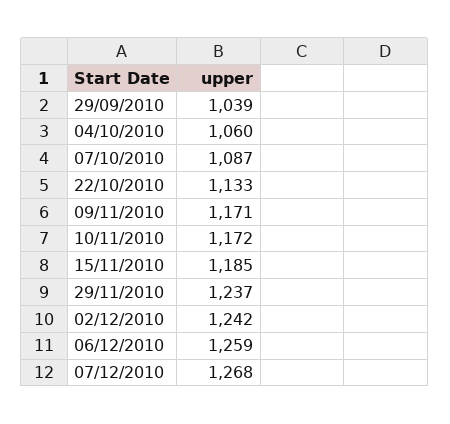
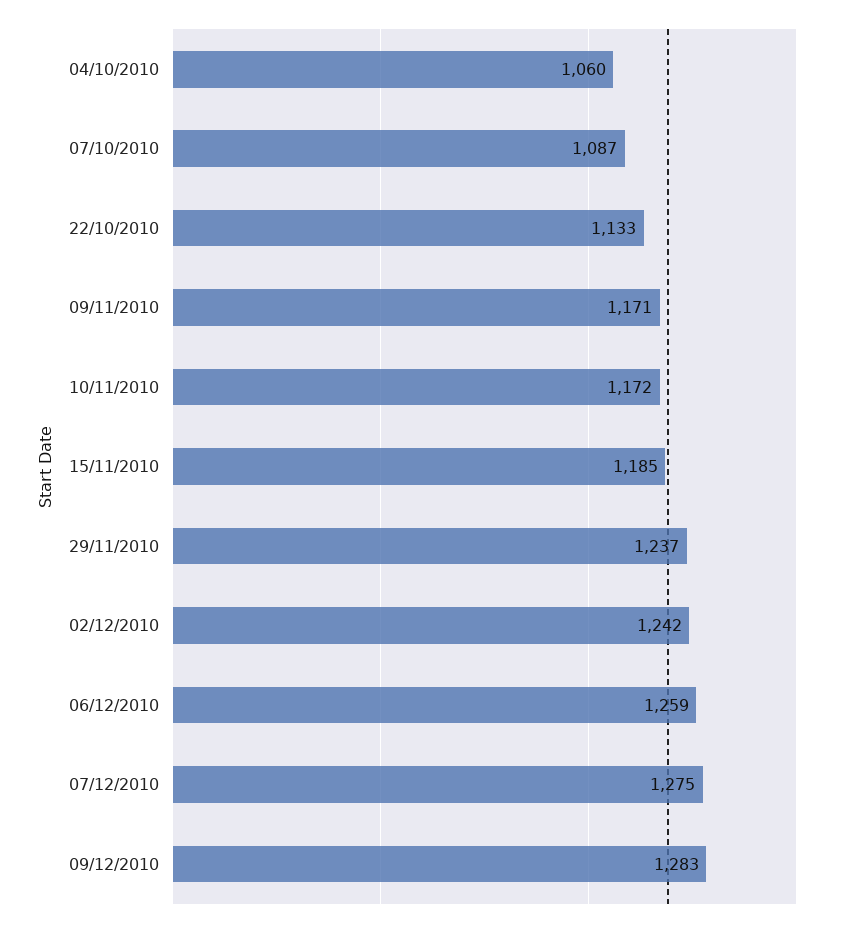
29/09/2010: 1039 -> none
07/12/2010: 1268 -> 1275
09/12/2010: none -> 1283

